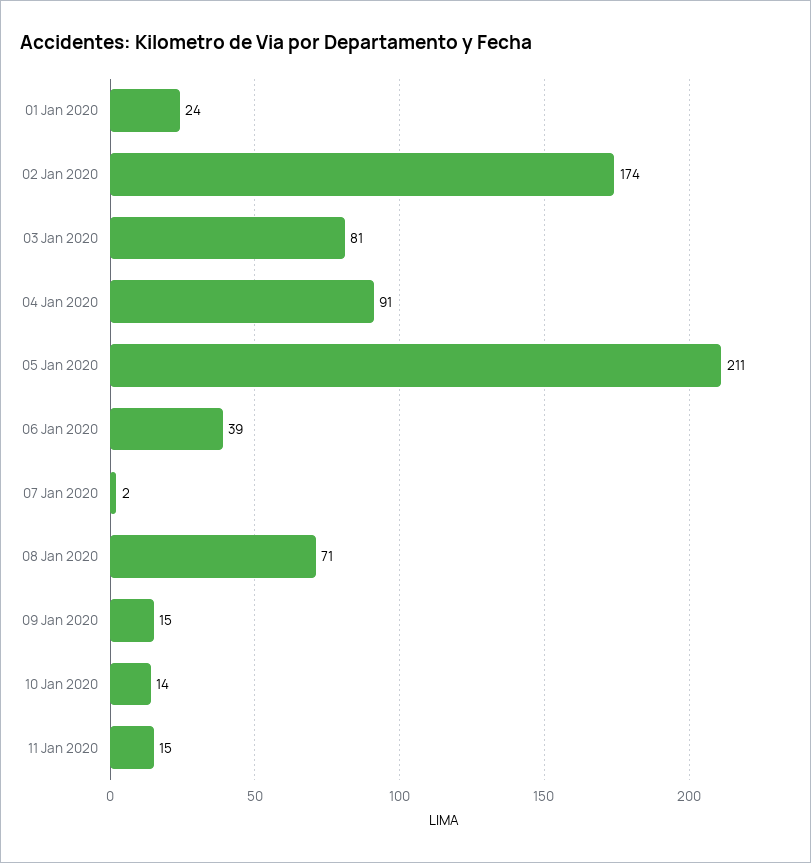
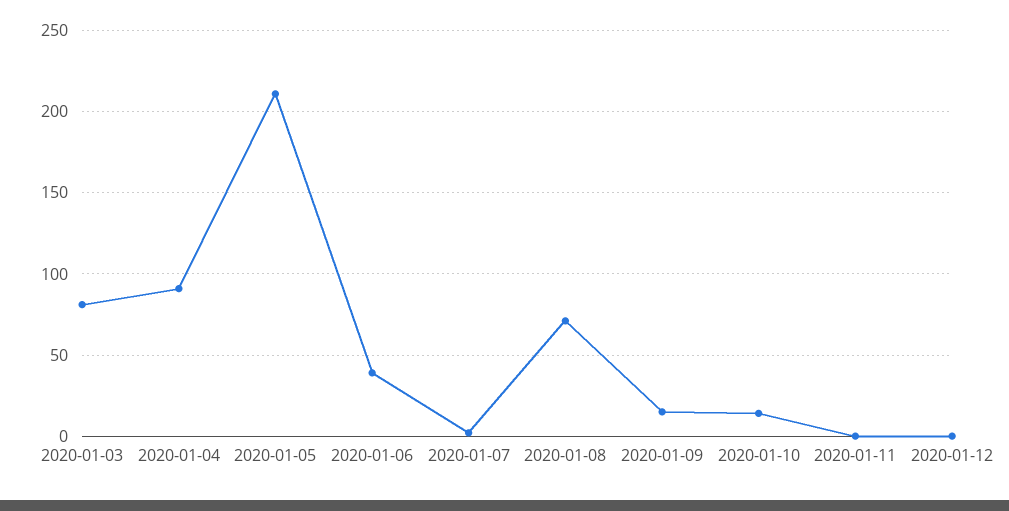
01 Jan 2020: 24 -> none
02 Jan 2020: 174 -> none
11 Jan 2020: 15 -> 0
2020-01-12: none -> 0

